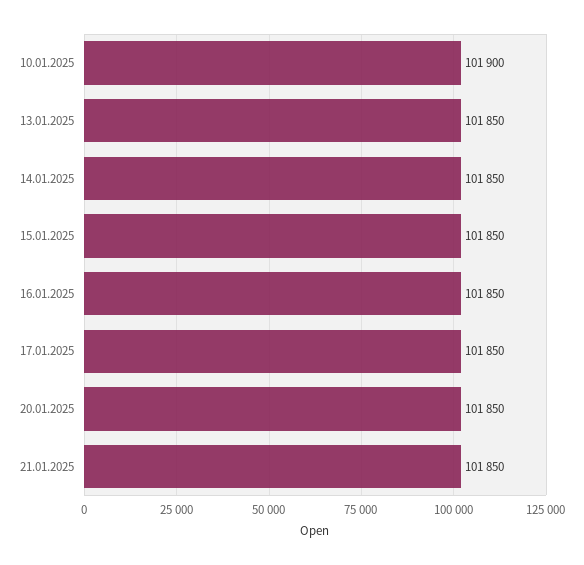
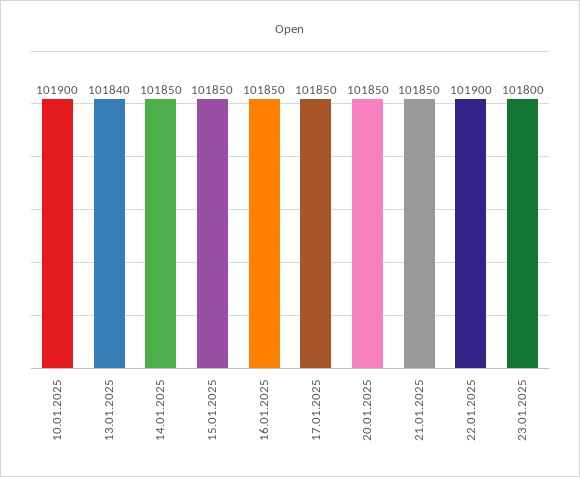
13.01.2025: 101850 -> 101840
22.01.2025: none -> 101900
23.01.2025: none -> 101800

